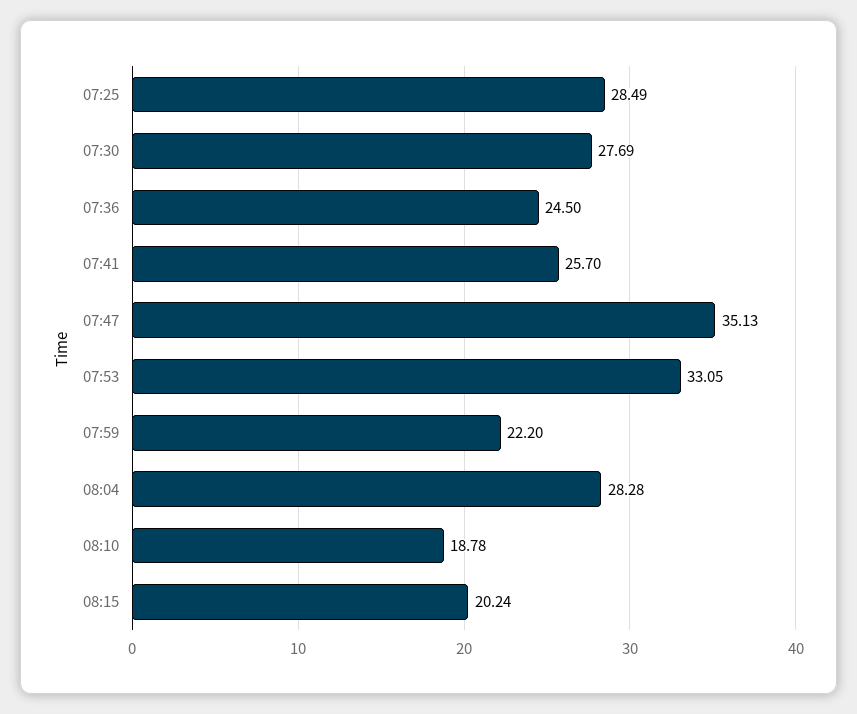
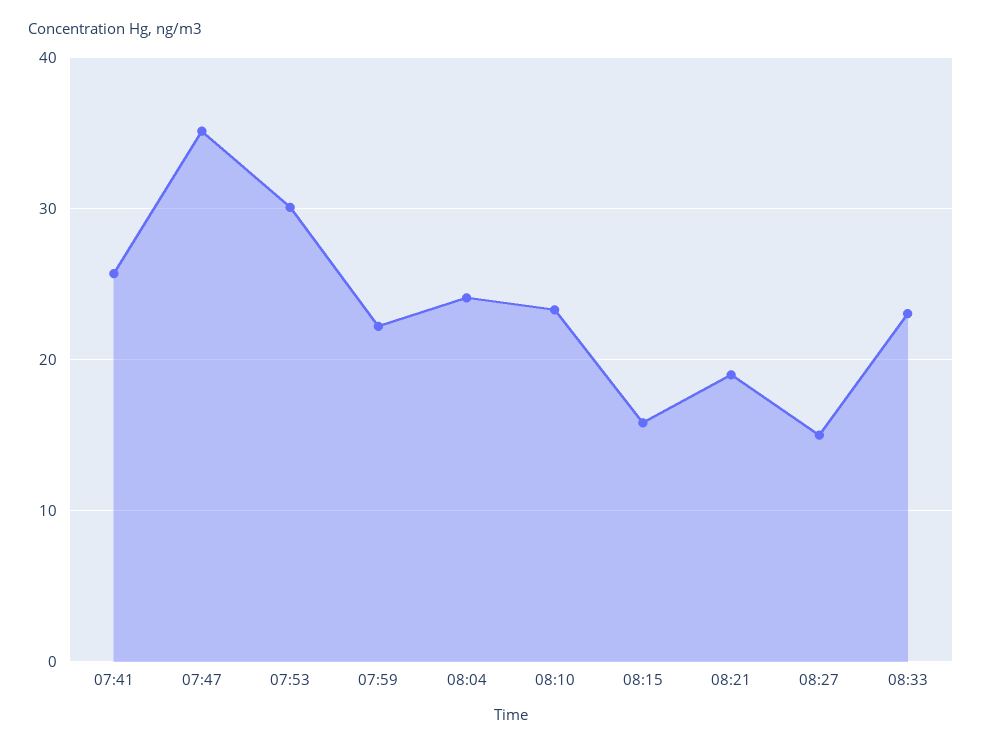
07:25: 28.49 -> none
07:30: 27.69 -> none
07:36: 24.5 -> none
07:53: 33.05 -> 30
08:04: 28.28 -> 24
08:10: 18.78 -> 23
08:15: 20.24 -> 16
08:21: none -> 19
08:27: none -> 15
08:33: none -> 23

